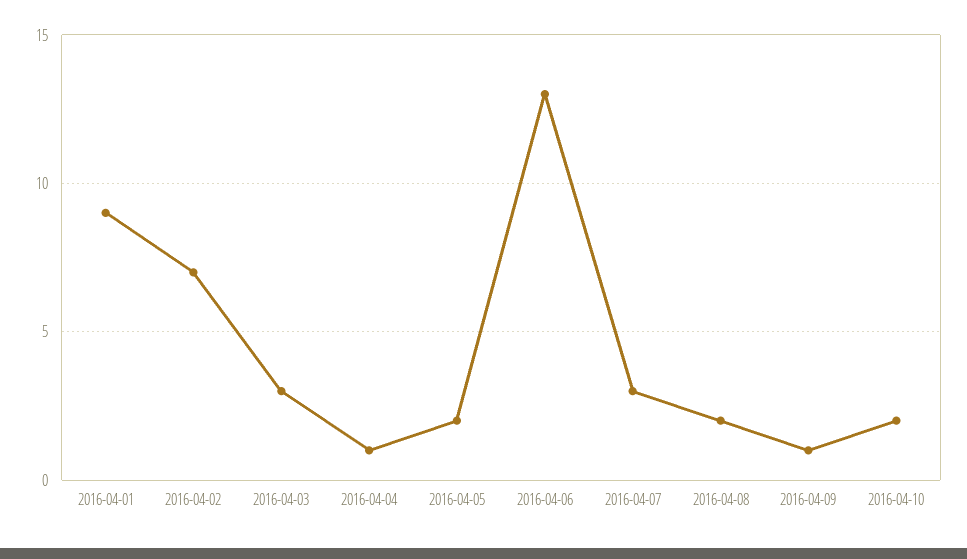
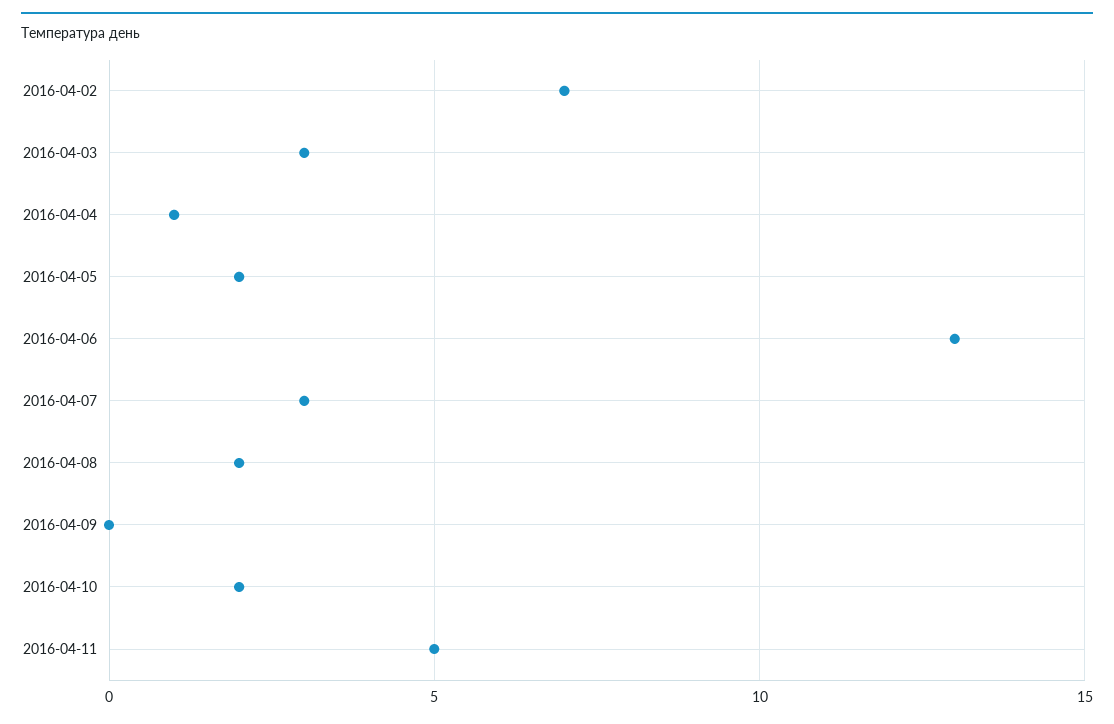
2016-04-01: 9 -> none
2016-04-09: 1 -> 0
2016-04-11: none -> 5

